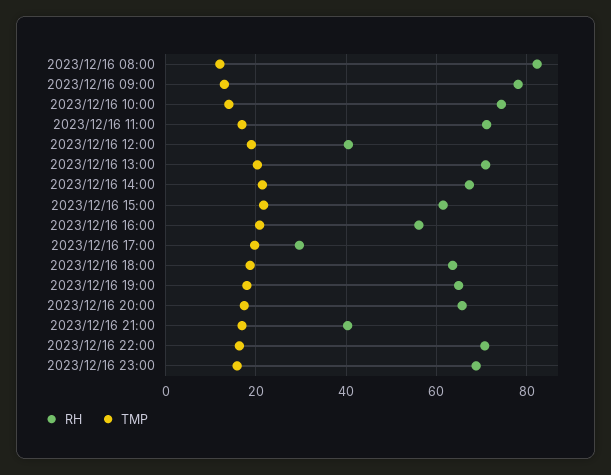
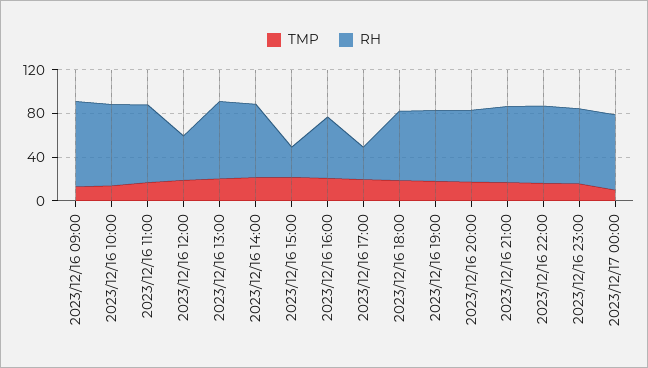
RH, 2023/12/16 08:00: 82 -> none
TMP, 2023/12/16 08:00: 12 -> none
RH, 2023/12/16 15:00: 62 -> 30
RH, 2023/12/16 21:00: 40 -> 70
TMP, 2023/12/17 00:00: none -> 10
RH, 2023/12/17 00:00: none -> 70

